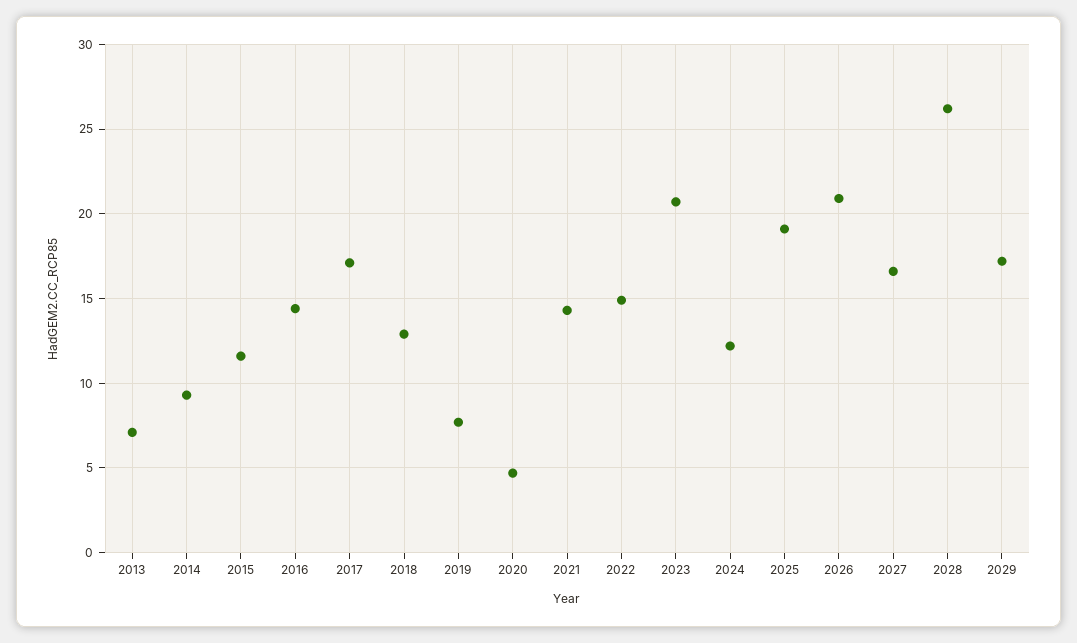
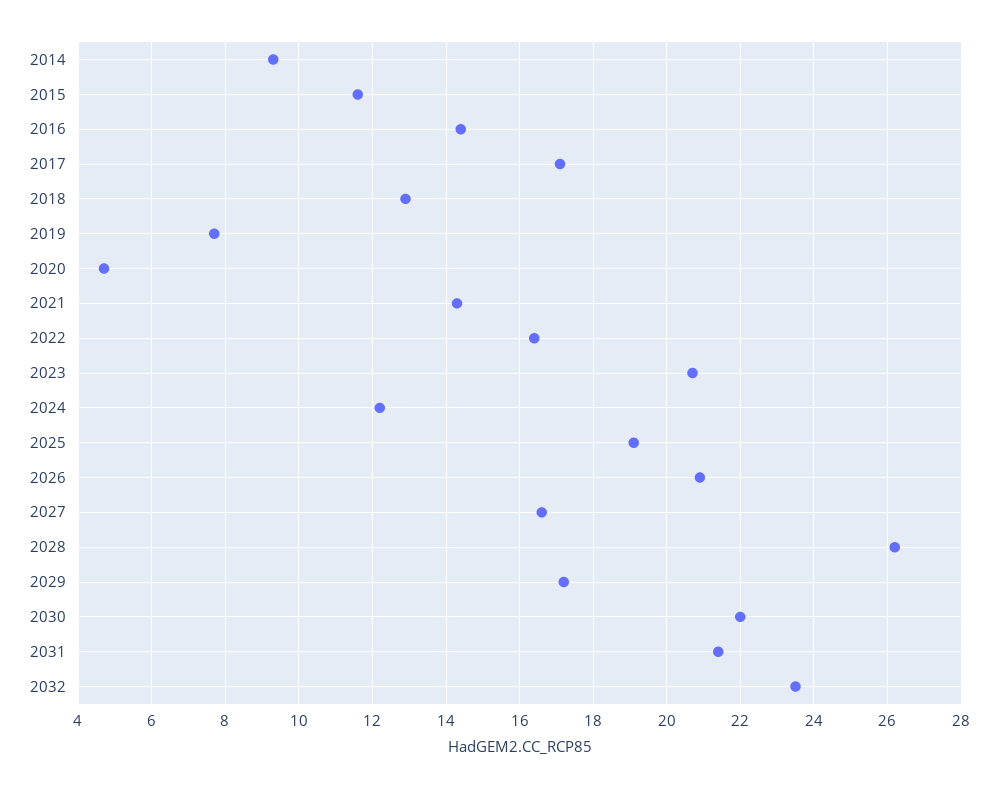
2013: 7 -> none
2022: 15 -> 16.5
2030: none -> 22
2031: none -> 21.5
2032: none -> 23.5

